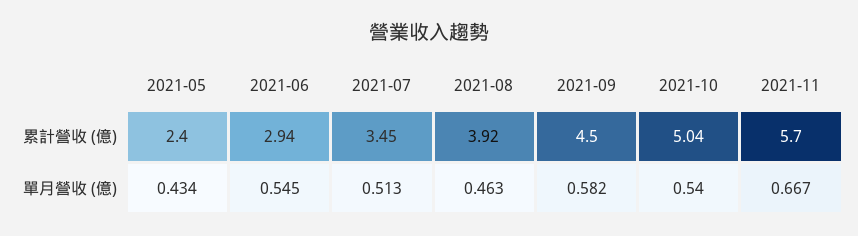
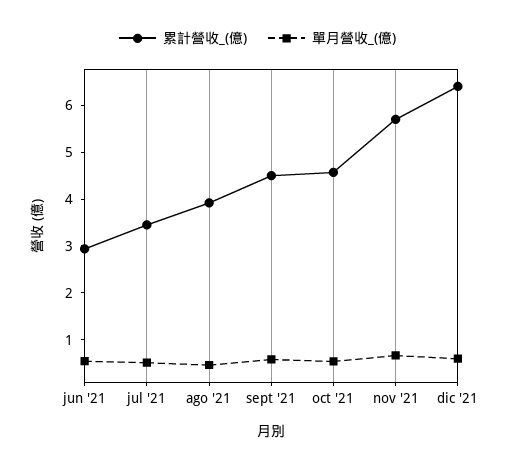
累計營收 (億), 2021-05: 2.4 -> none
累計營收 (億), 2021-10: 5.04 -> 4.6
單月營收 (億), 2021-05: 0.434 -> none
累計營收 (億), dic '21: none -> 6.4
單月營收 (億), dic '21: none -> 0.6

